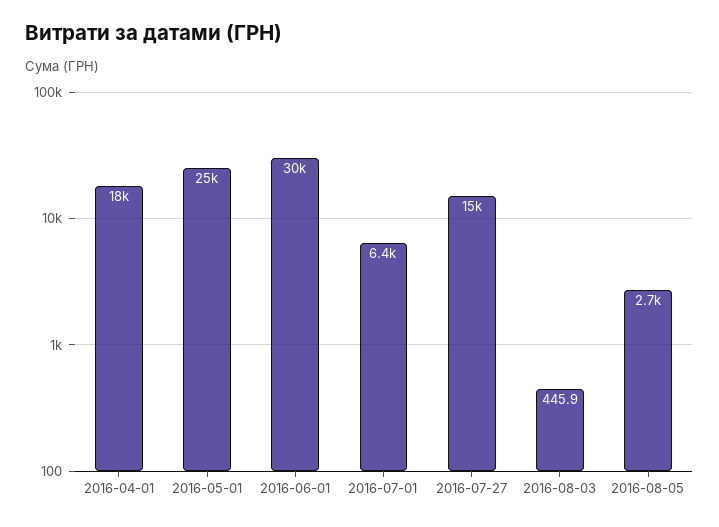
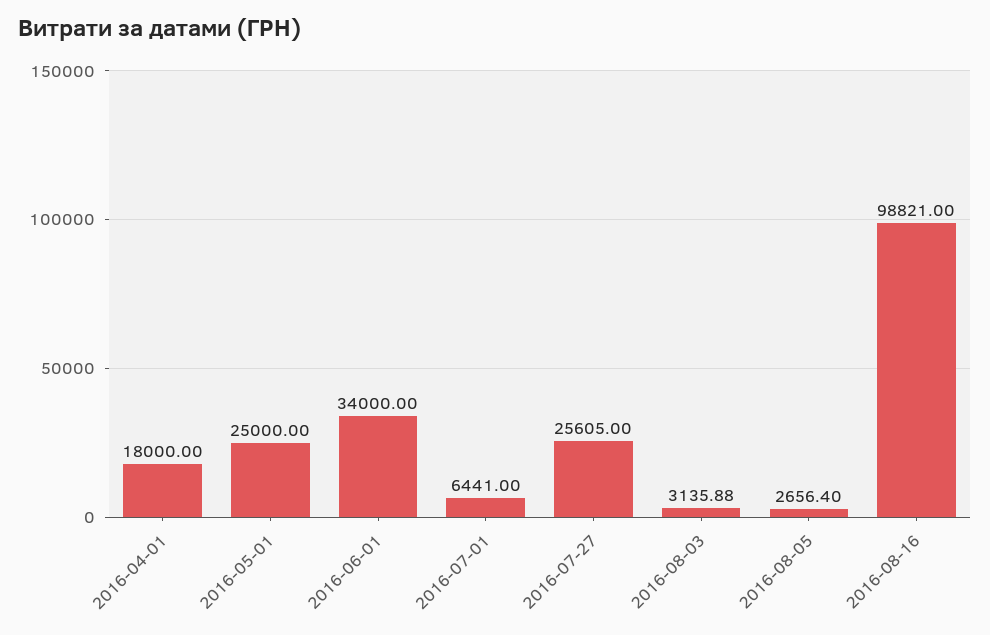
2016-06-01: 30000 -> 34000
2016-07-27: 15000 -> 25605
2016-08-03: 445.9 -> 3135.88
2016-08-16: none -> 98821

